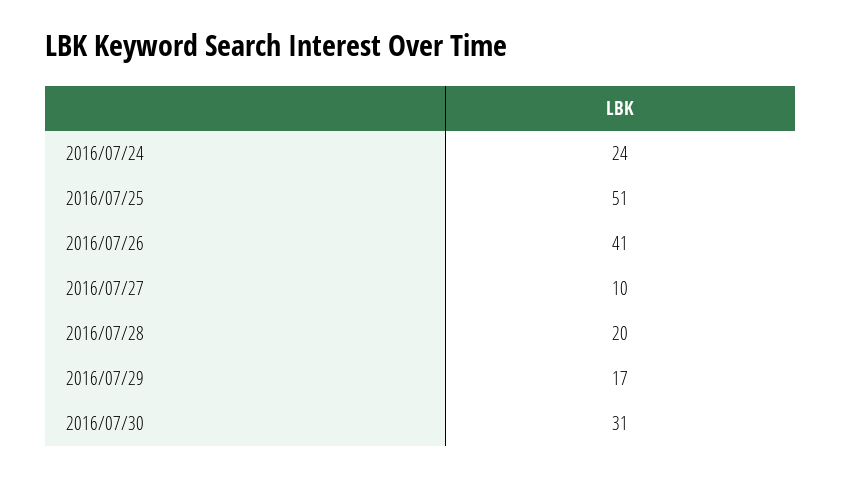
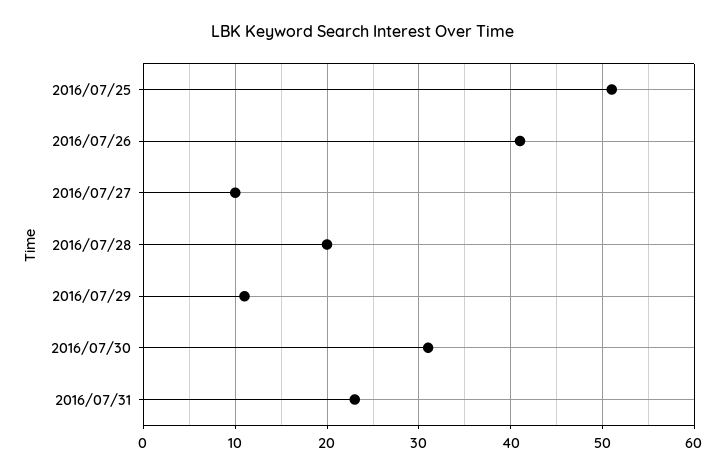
2016/07/24: 24 -> none
2016/07/29: 17 -> 11
2016/07/31: none -> 23

